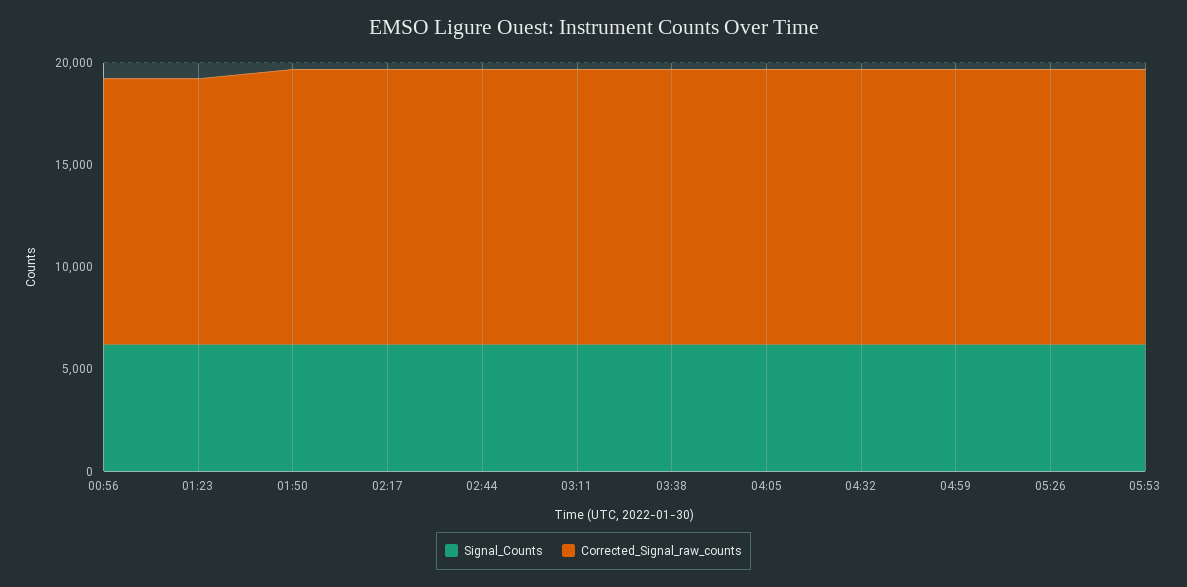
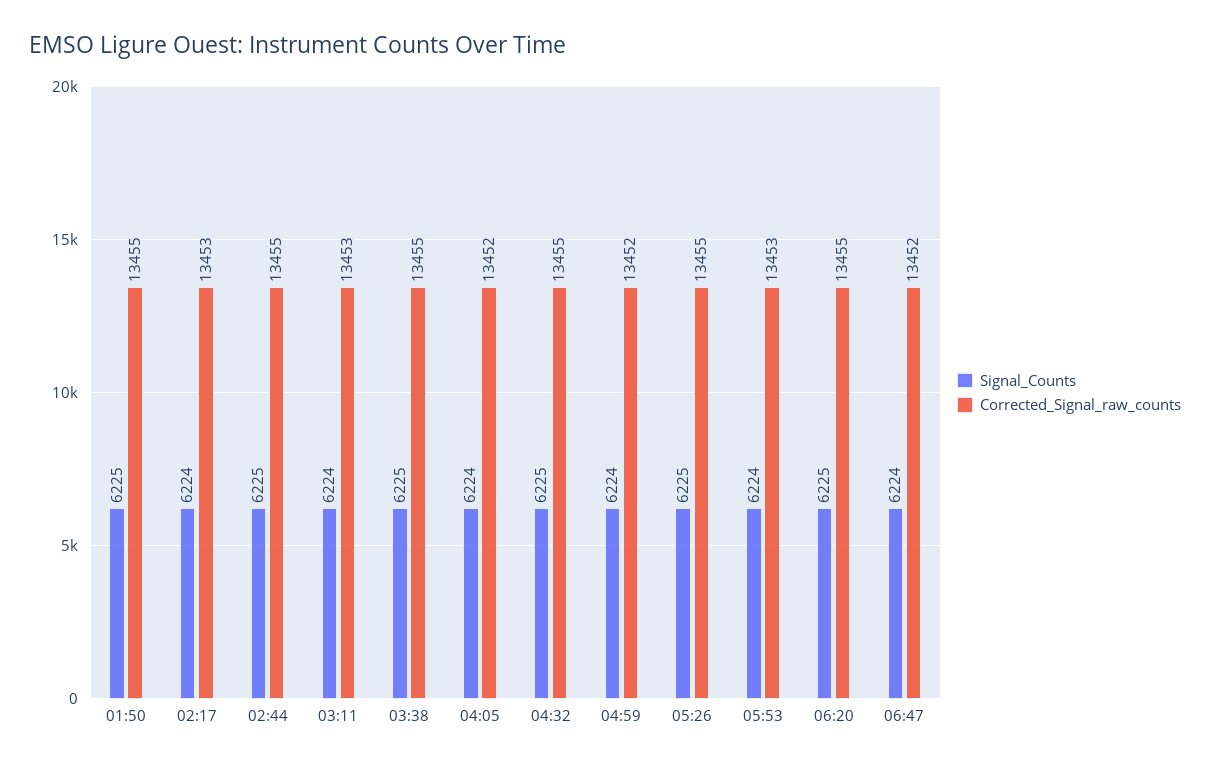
Signal_Counts, 00:56: 6000 -> none
Corrected_Signal_raw_counts, 00:56: 13000 -> none
Signal_Counts, 01:23: 6000 -> none
Corrected_Signal_raw_counts, 01:23: 13000 -> none
Signal_Counts, 06:20: none -> 6225
Corrected_Signal_raw_counts, 06:20: none -> 13455
Signal_Counts, 06:47: none -> 6224
Corrected_Signal_raw_counts, 06:47: none -> 13452

